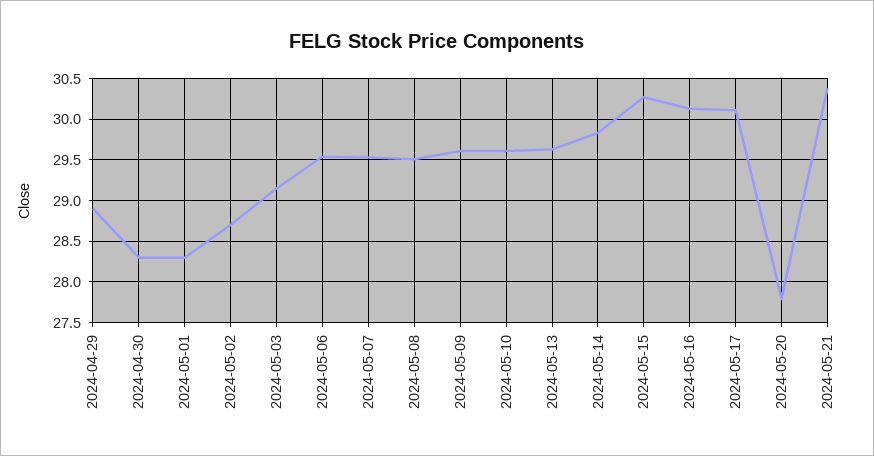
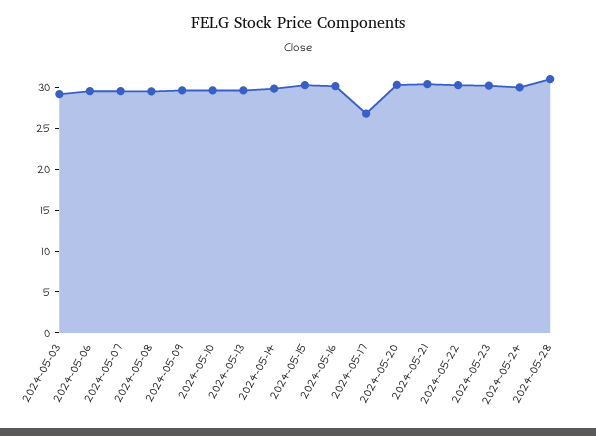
2024-04-29: 28.9 -> none
2024-04-30: 28.3 -> none
2024-05-01: 28.3 -> none
2024-05-02: 28.7 -> none
2024-05-17: 30.1 -> 27
2024-05-20: 27.8 -> 30
2024-05-22: none -> 30
2024-05-23: none -> 30
2024-05-24: none -> 30
2024-05-28: none -> 31

